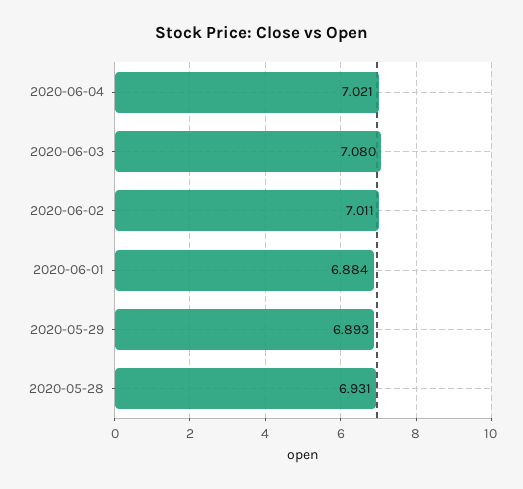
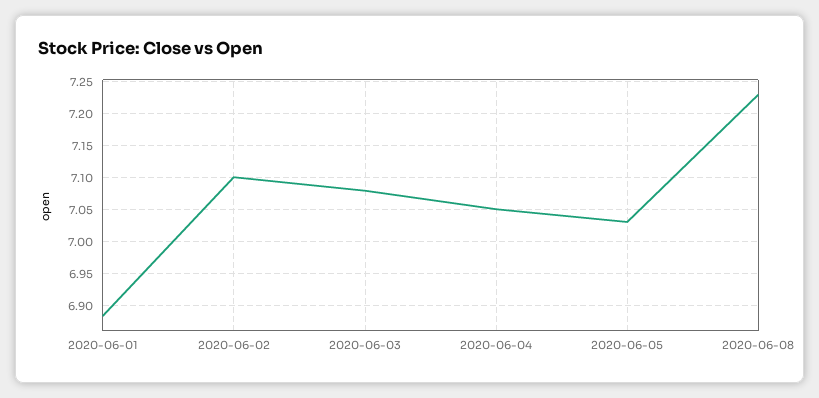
2020-06-04: 7.021 -> 7.05
2020-06-02: 7.011 -> 7.1
2020-05-29: 6.893 -> none
2020-05-28: 6.931 -> none
2020-06-05: none -> 7.03
2020-06-08: none -> 7.23

